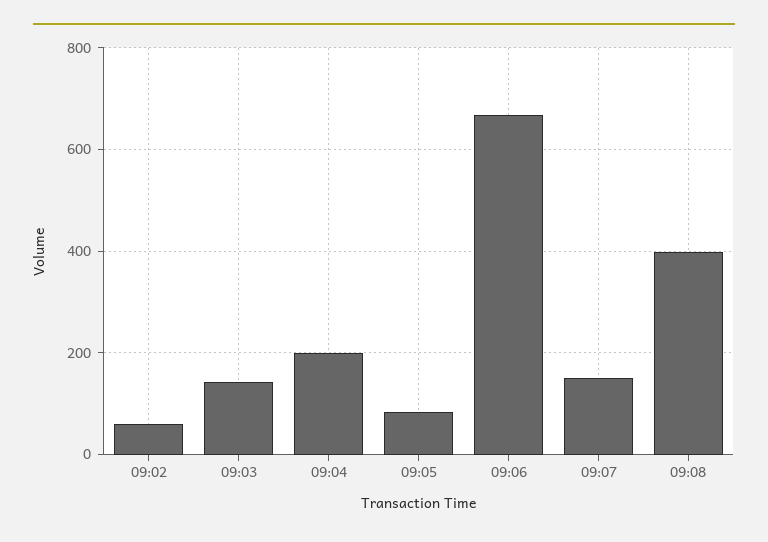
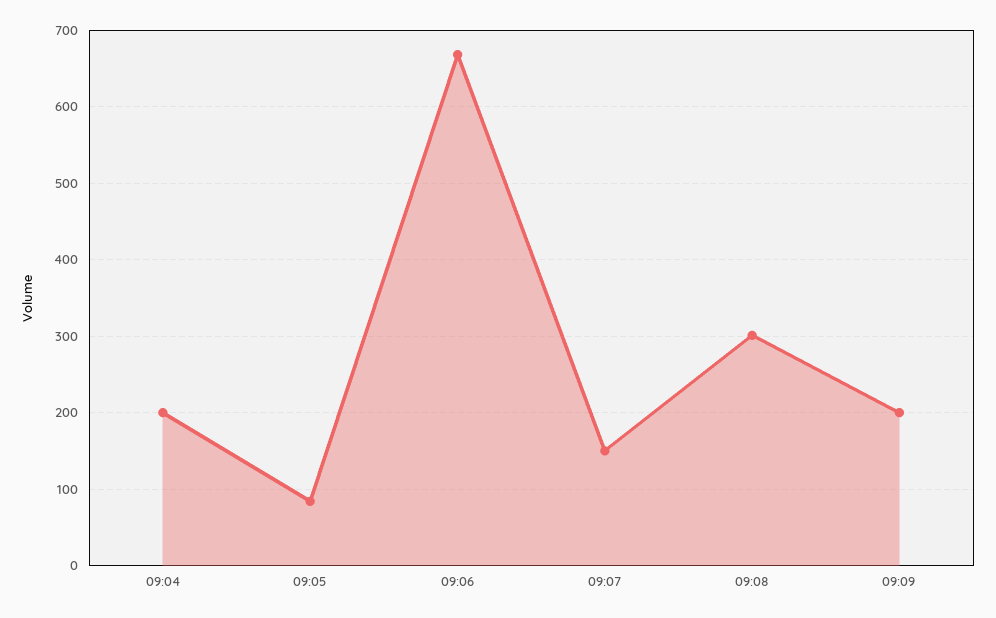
09:02: 60 -> none
09:03: 140 -> none
09:08: 400 -> 300
09:09: none -> 200

